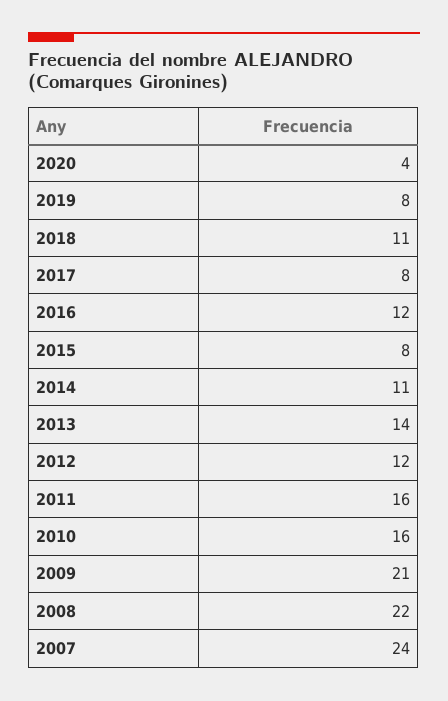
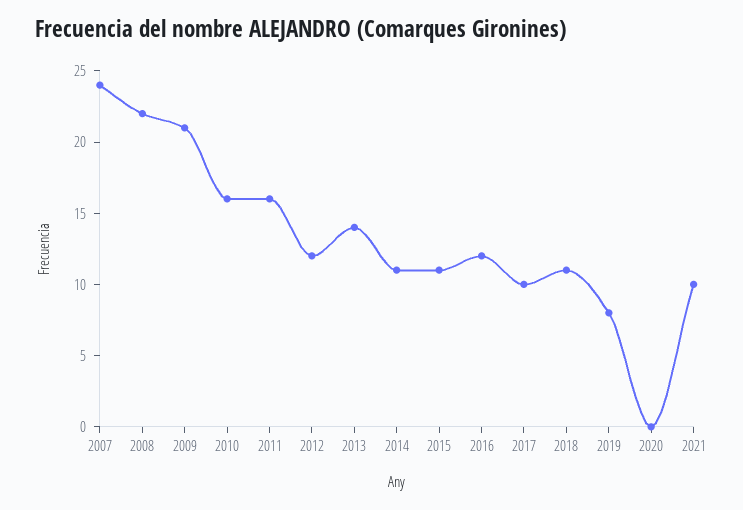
2020: 4 -> 0
2017: 8 -> 10
2015: 8 -> 11
2021: none -> 10

